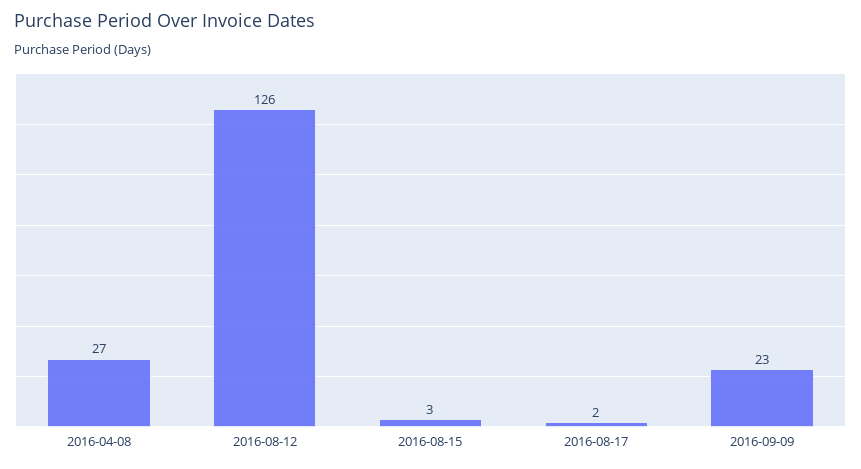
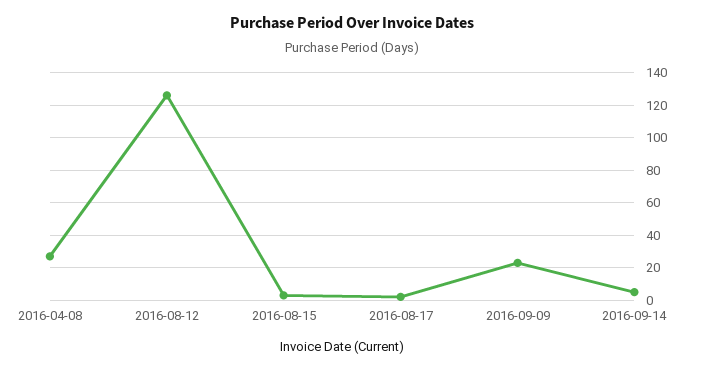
2016-09-14: none -> 5

